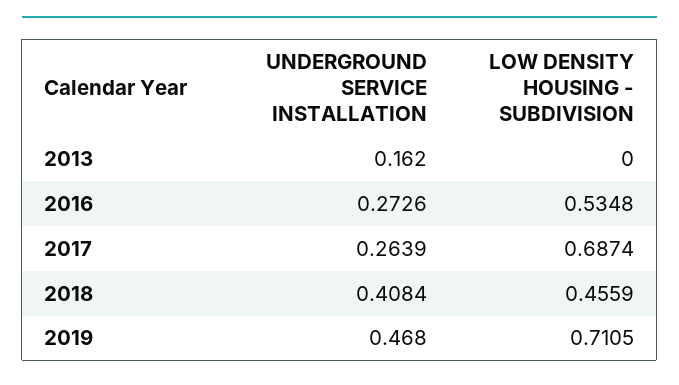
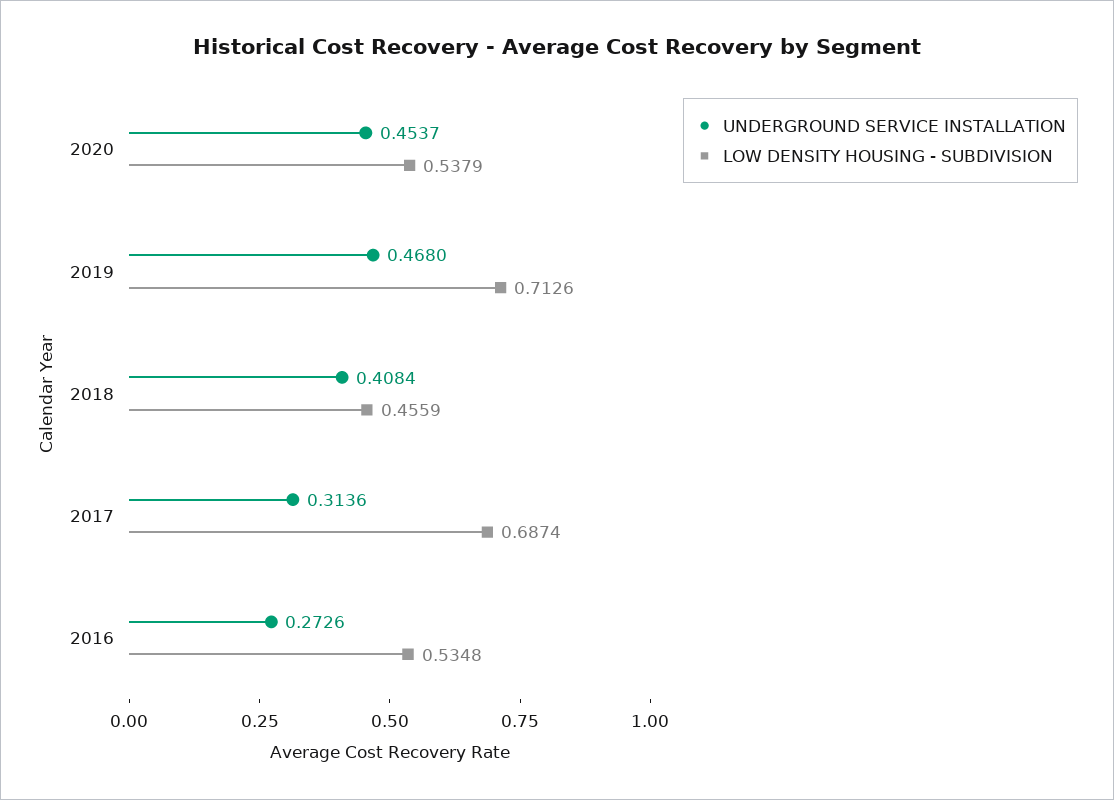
UNDERGROUND SERVICE INSTALLATION, 2013: 0.162 -> none
LOW DENSITY HOUSING - SUBDIVISION, 2013: 0 -> none
UNDERGROUND SERVICE INSTALLATION, 2017: 0.2639 -> 0.3136
LOW DENSITY HOUSING - SUBDIVISION, 2019: 0.7105 -> 0.7126
UNDERGROUND SERVICE INSTALLATION, 2020: none -> 0.4537
LOW DENSITY HOUSING - SUBDIVISION, 2020: none -> 0.5379

